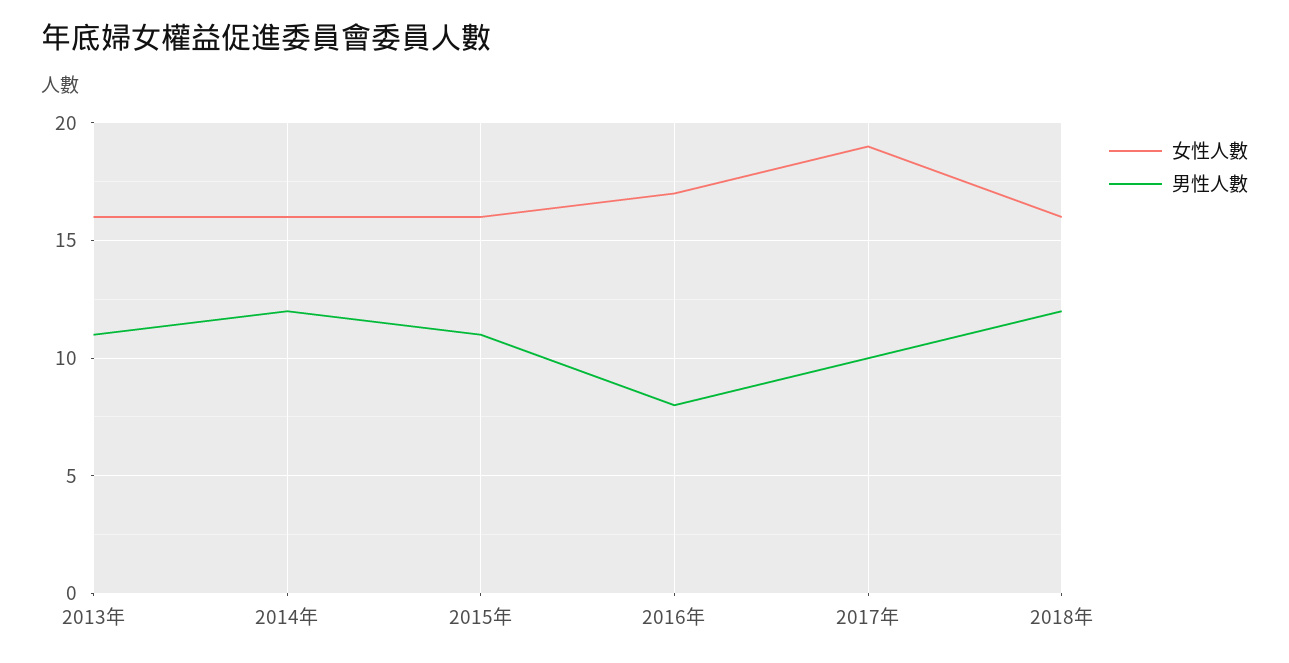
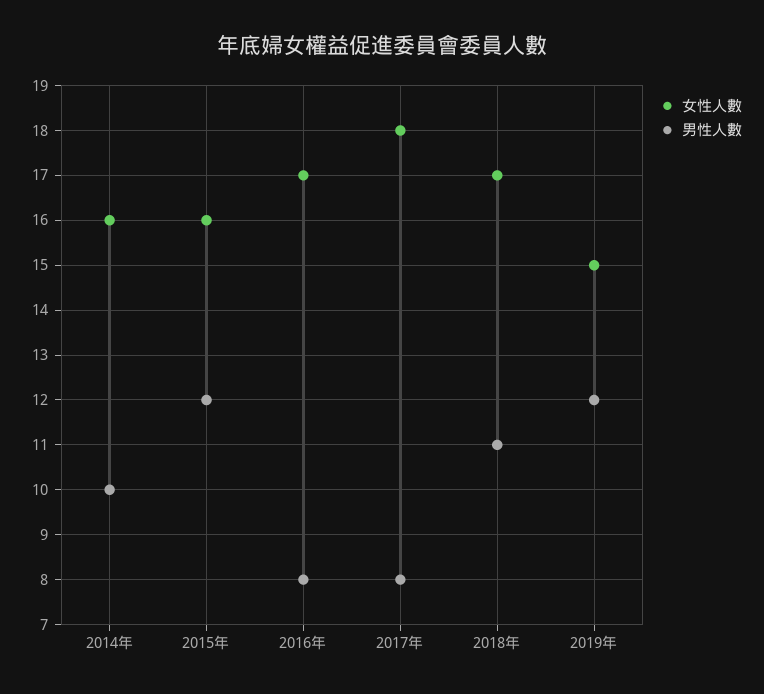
女性人數, 2013年: 16 -> none
男性人數, 2013年: 11 -> none
男性人數, 2014年: 12 -> 10
男性人數, 2015年: 11 -> 12
女性人數, 2017年: 19 -> 18
男性人數, 2017年: 10 -> 8
女性人數, 2018年: 16 -> 17
男性人數, 2018年: 12 -> 11
女性人數, 2019年: none -> 15
男性人數, 2019年: none -> 12

